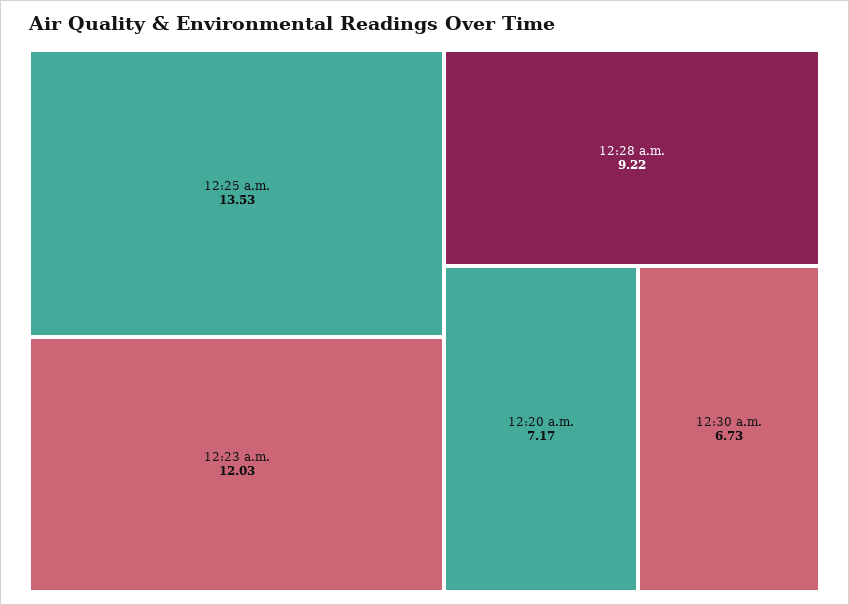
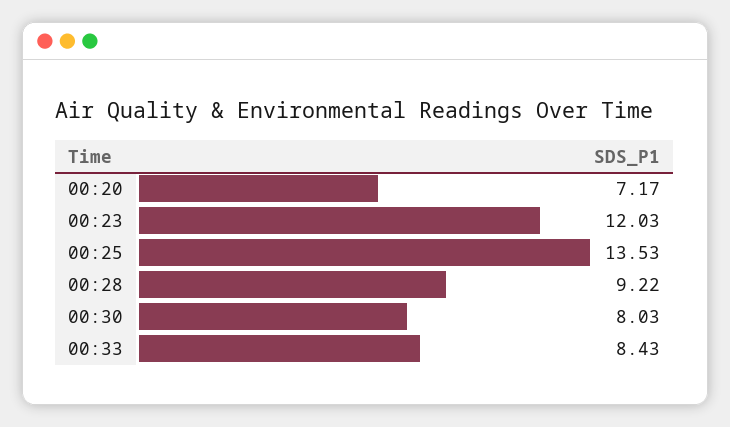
12:30 a.m.: 6.73 -> 8.03
00:33: none -> 8.43

